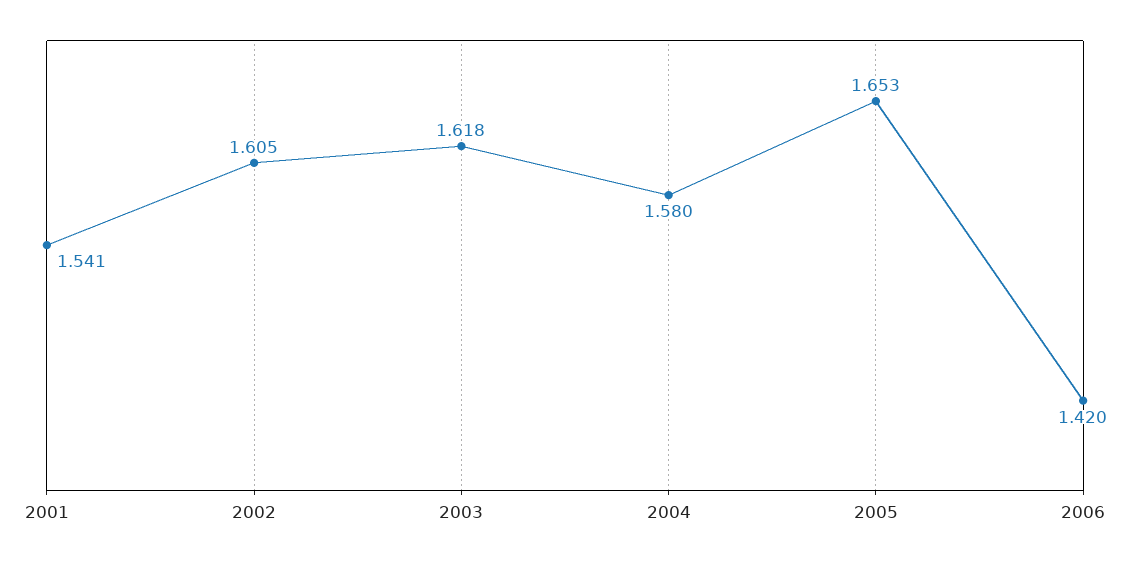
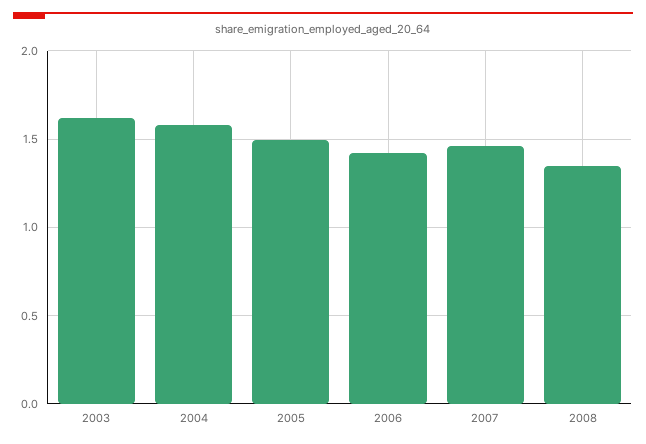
2001: 1.541 -> none
2002: 1.605 -> none
2005: 1.653 -> 1.5
2007: none -> 1.45
2008: none -> 1.35

